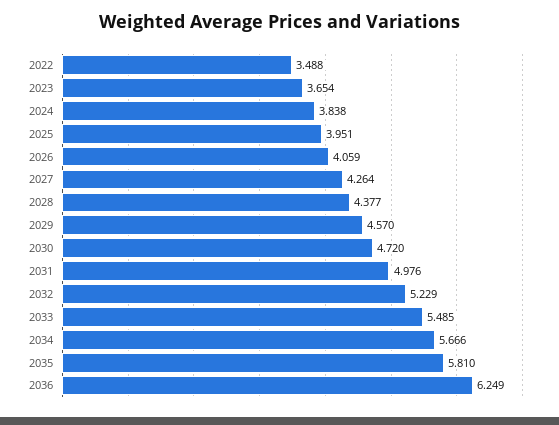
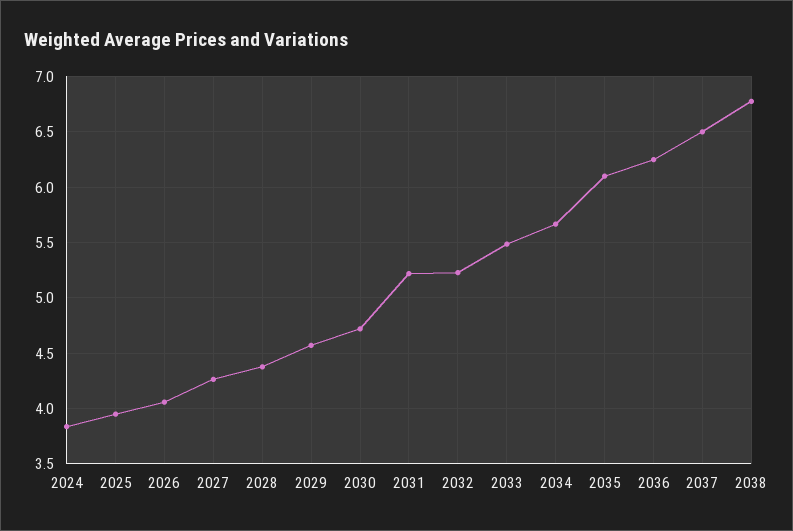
2022: 3.488 -> none
2023: 3.654 -> none
2031: 4.976 -> 5.2
2035: 5.81 -> 6.1
2037: none -> 6.5
2038: none -> 6.8

